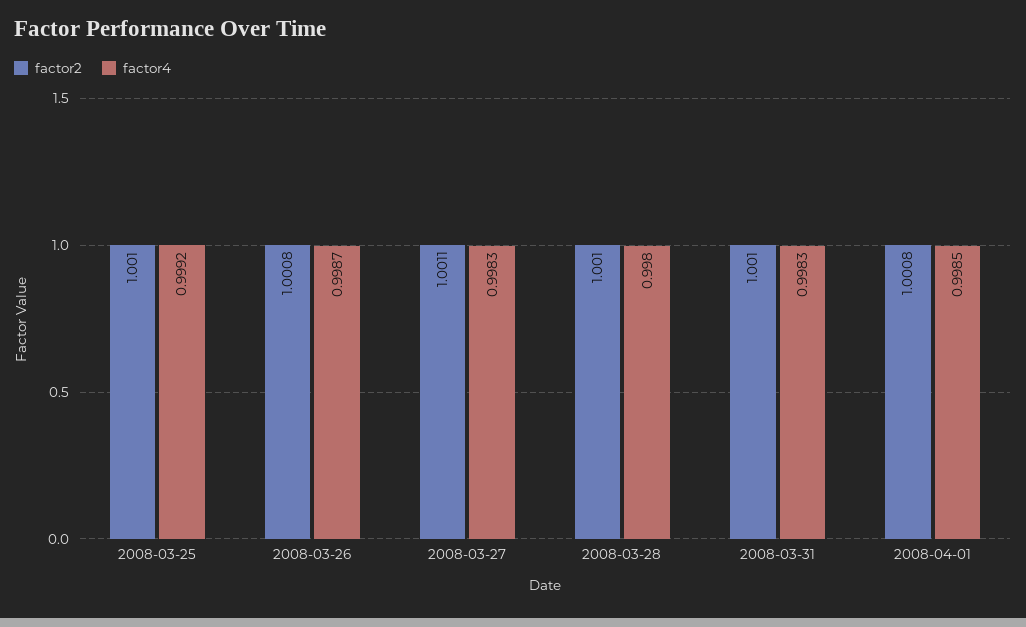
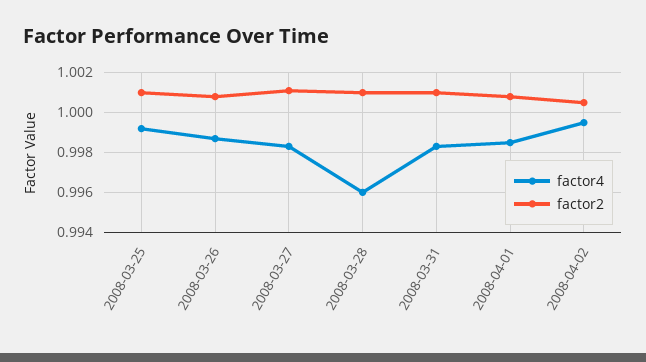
factor4, 2008-03-28: 0.998 -> 0.996
factor4, 2008-04-02: none -> 0.9995
factor2, 2008-04-02: none -> 1.0005

